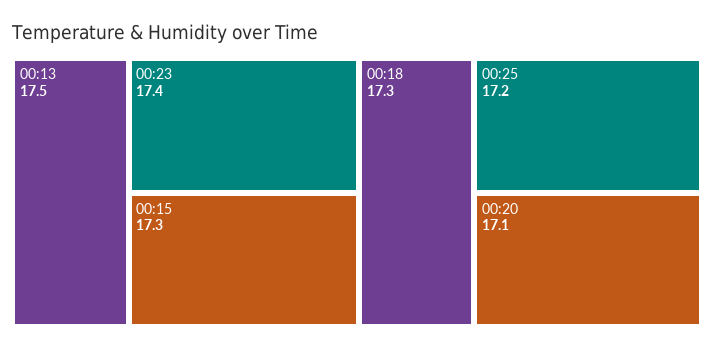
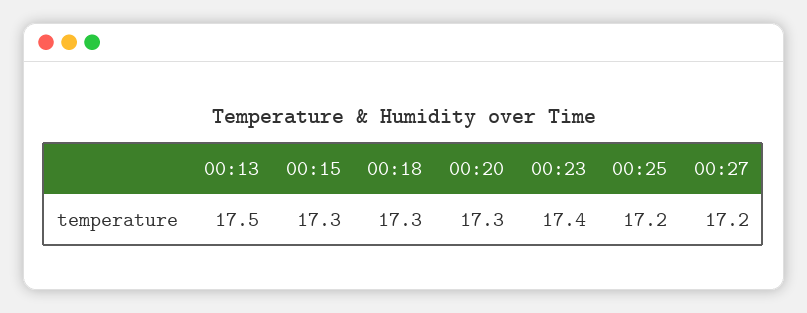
00:20: 17.1 -> 17.3
00:27: none -> 17.2

